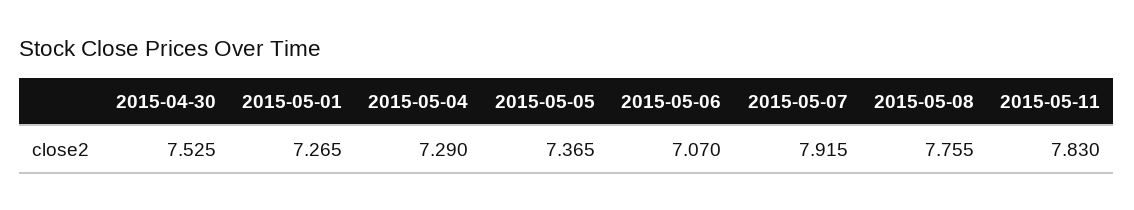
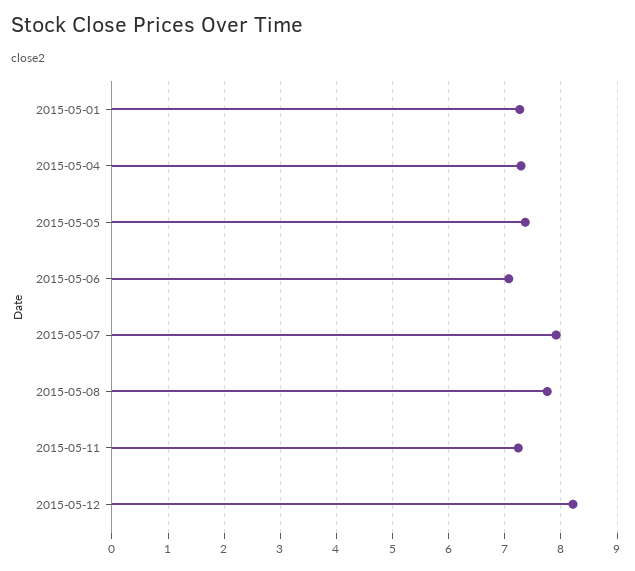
2015-04-30: 7.525 -> none
2015-05-11: 7.83 -> 7.2
2015-05-12: none -> 8.2

